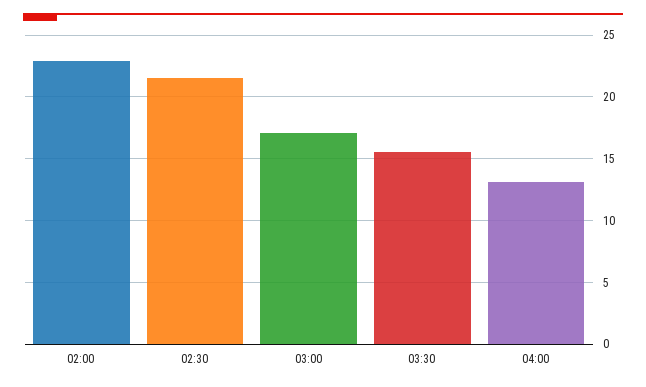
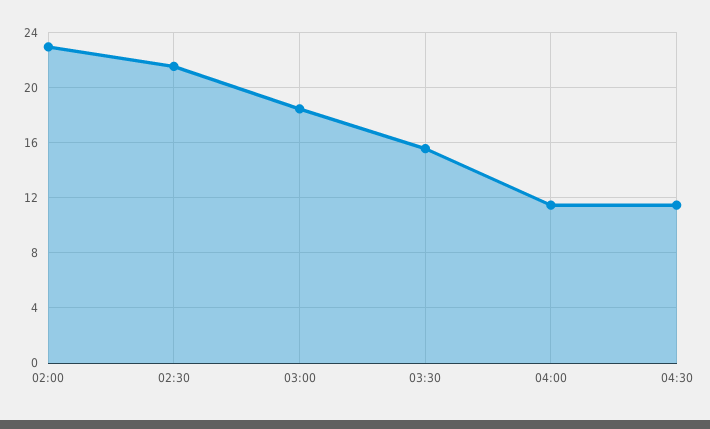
03:00: 17 -> 18.5
04:00: 13 -> 11.5
04:30: none -> 11.5

